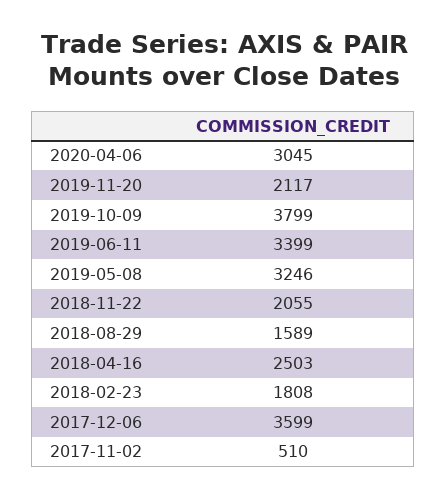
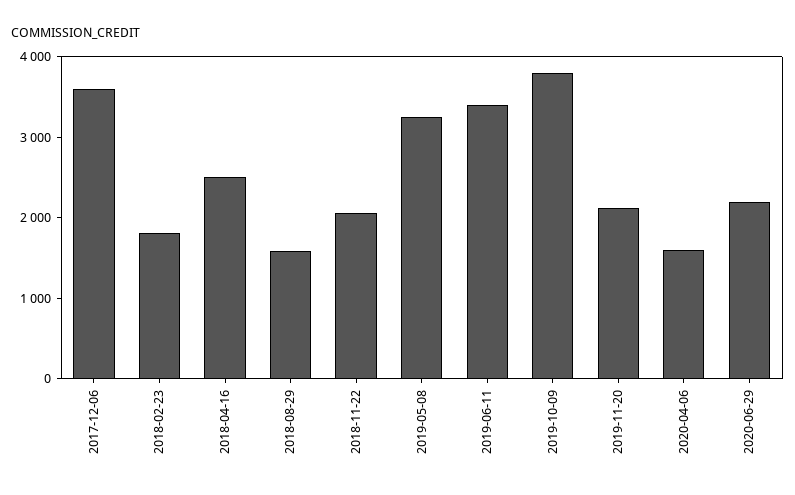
2020-04-06: 3045 -> 1600
2017-11-02: 510 -> none
2020-06-29: none -> 2200

